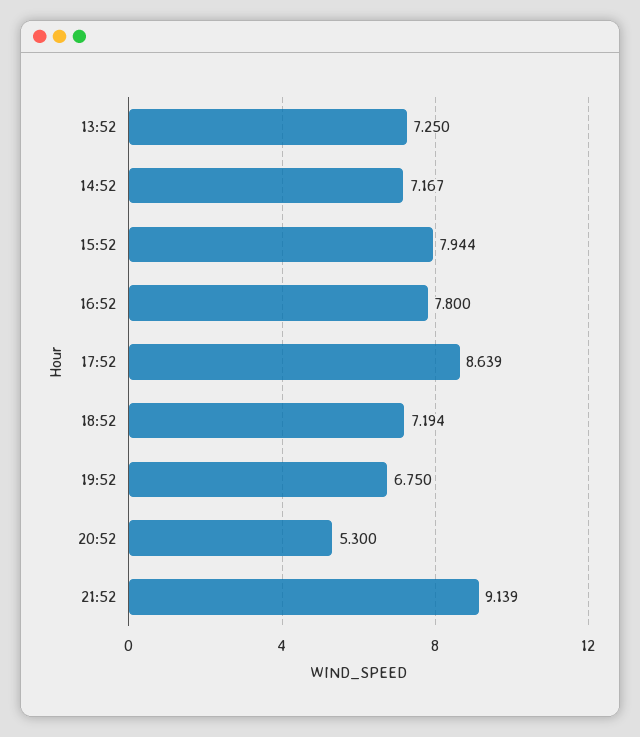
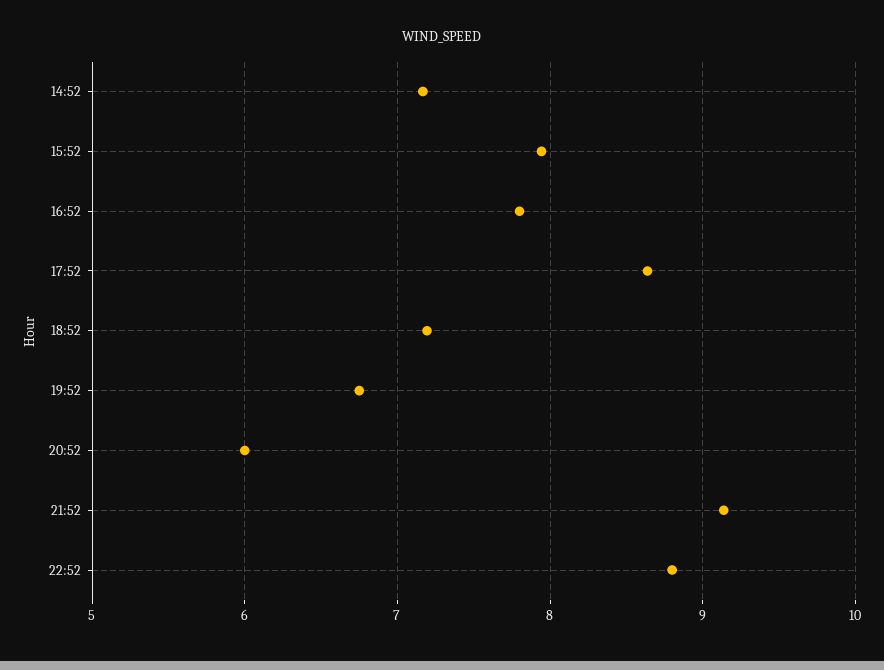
13:52: 7.25 -> none
20:52: 5.3 -> 6
22:52: none -> 8.8

